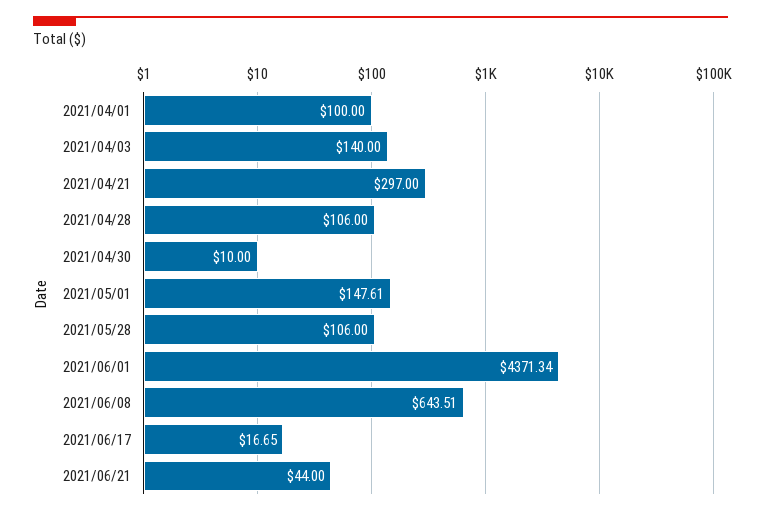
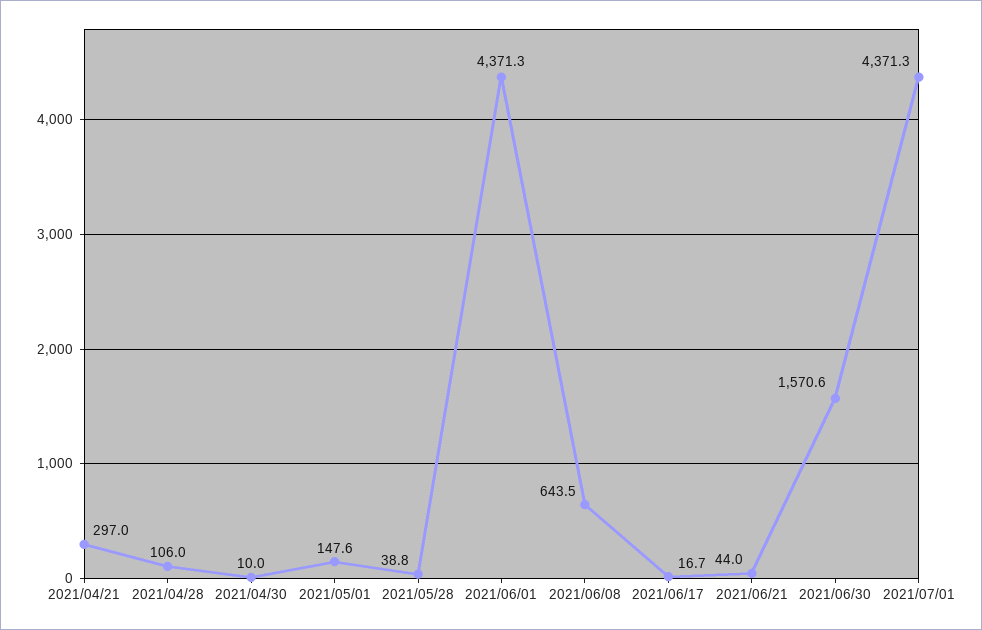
2021/04/01: 100 -> none
2021/04/03: 140 -> none
2021/05/28: 106 -> 38.8
2021/06/30: none -> 1570.6
2021/07/01: none -> 4371.3

